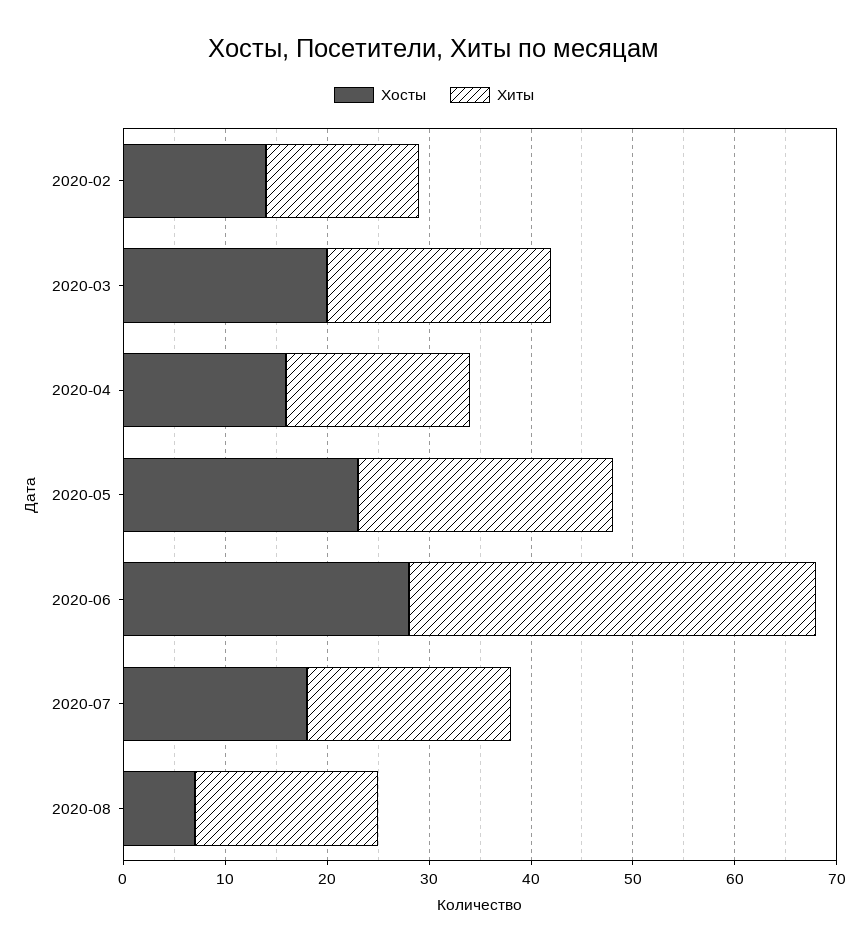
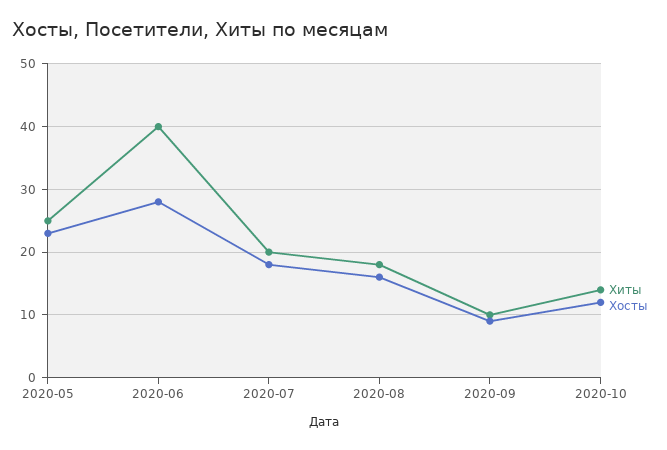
Хосты, 2020-02: 14 -> none
Хиты, 2020-02: 15 -> none
Хосты, 2020-03: 20 -> none
Хиты, 2020-03: 22 -> none
Хосты, 2020-04: 16 -> none
Хиты, 2020-04: 18 -> none
Хосты, 2020-08: 7 -> 16
Хиты, 2020-09: none -> 10
Хосты, 2020-09: none -> 9
Хиты, 2020-10: none -> 14
Хосты, 2020-10: none -> 12

